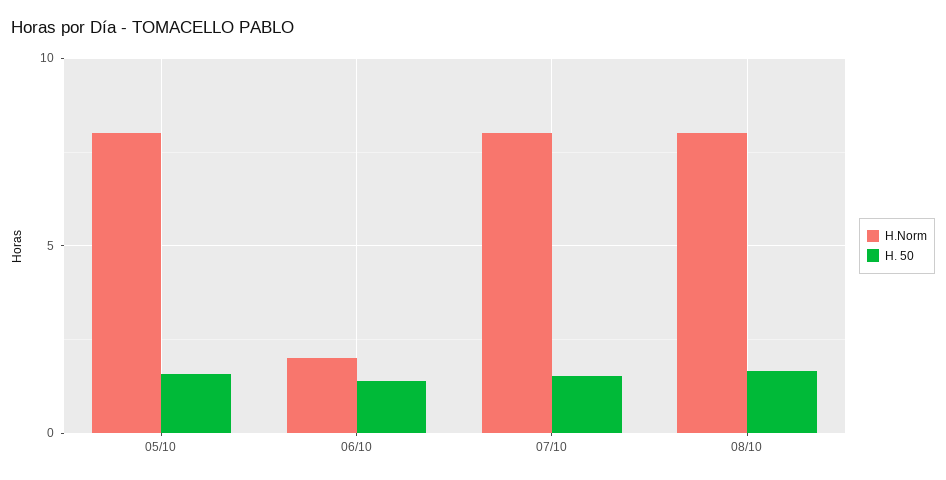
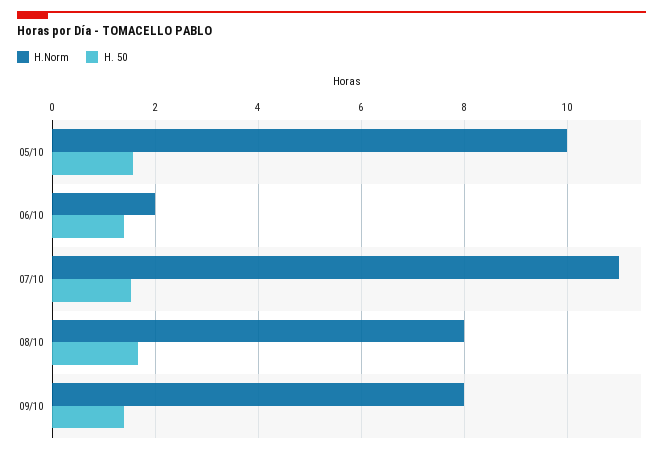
H.Norm, 05/10: 8 -> 10
H.Norm, 07/10: 8 -> 11
H.Norm, 09/10: none -> 8
H. 50, 09/10: none -> 1.4

